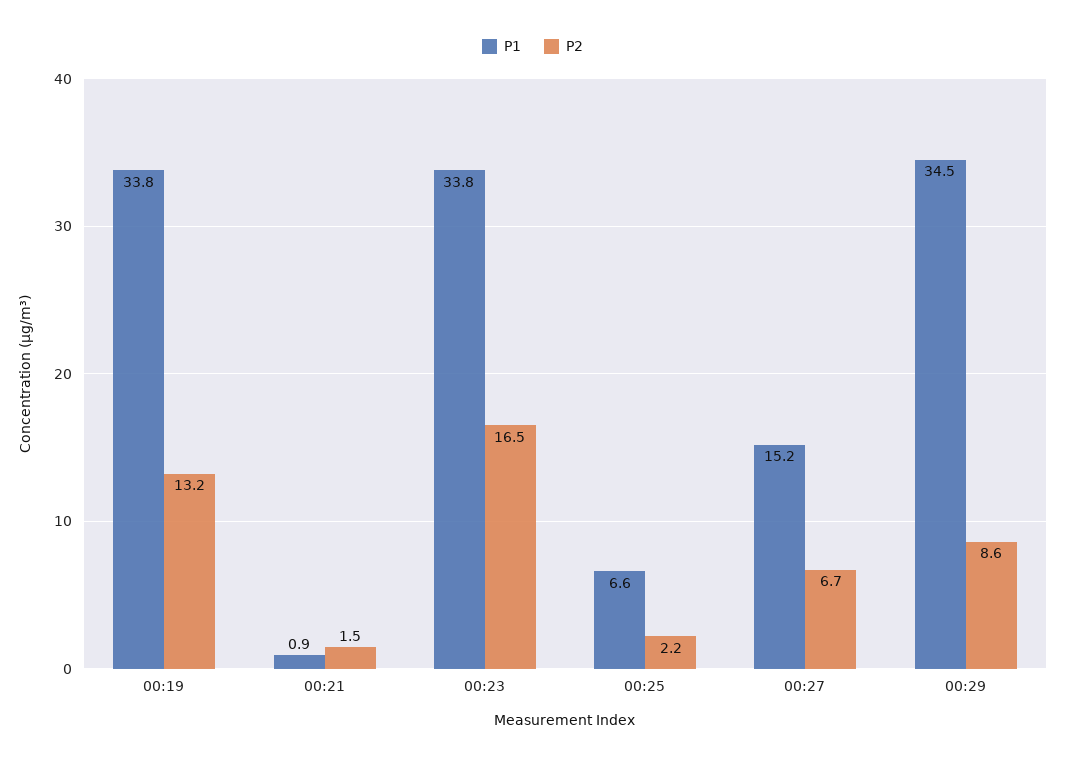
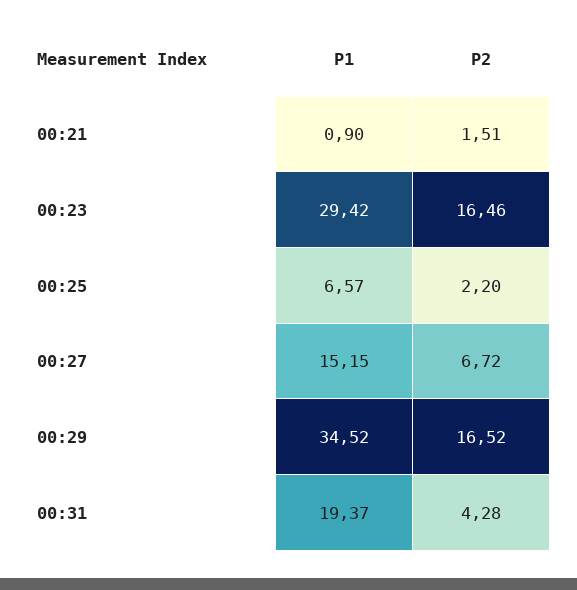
P1, 00:19: 33.8 -> none
P2, 00:19: 13.2 -> none
P1, 00:23: 33.8 -> 29.42
P2, 00:29: 8.6 -> 16.52
P1, 00:31: none -> 19.37
P2, 00:31: none -> 4.28

